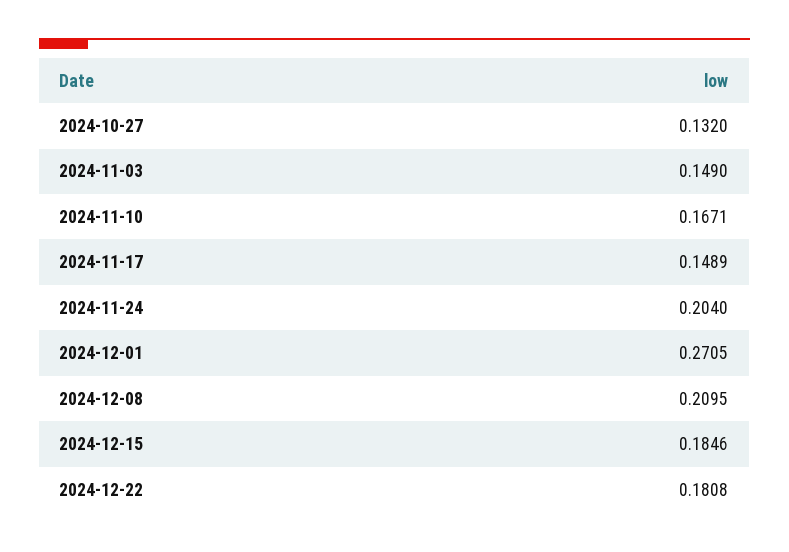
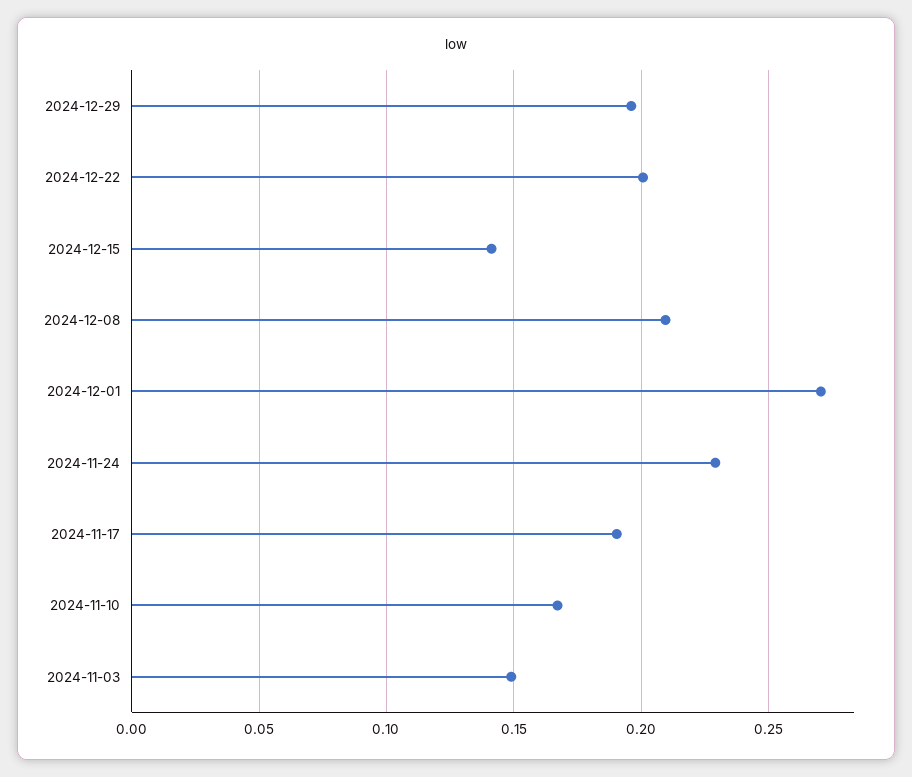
2024-10-27: 0.132 -> none
2024-11-17: 0.1489 -> 0.19
2024-11-24: 0.204 -> 0.23
2024-12-15: 0.1846 -> 0.14
2024-12-22: 0.1808 -> 0.2
2024-12-29: none -> 0.195

